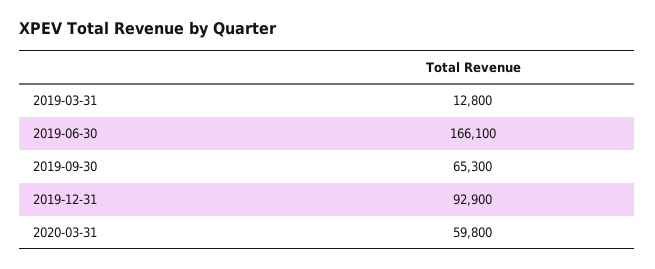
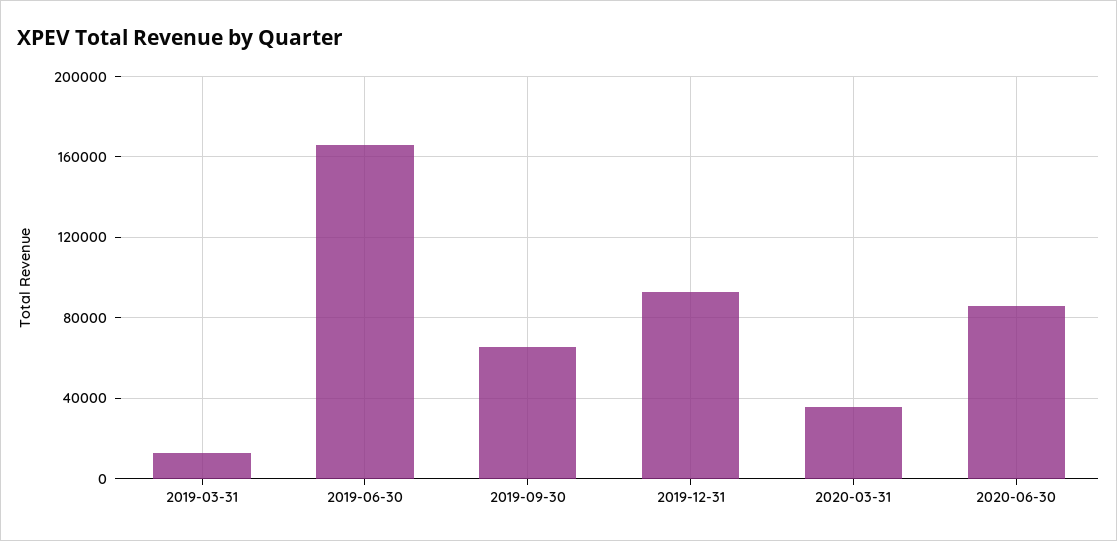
2020-03-31: 59800 -> 35000
2020-06-30: none -> 85000

